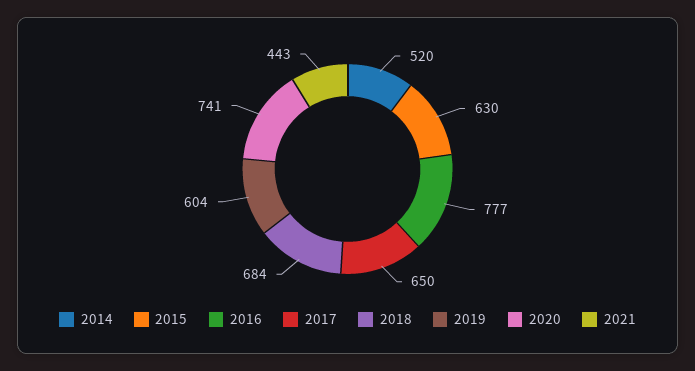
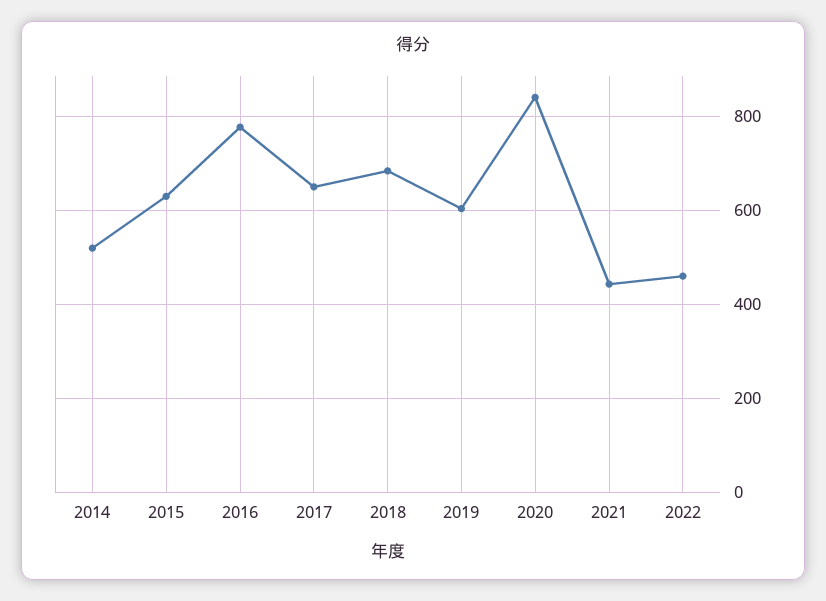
2020: 741 -> 840
2022: none -> 460

